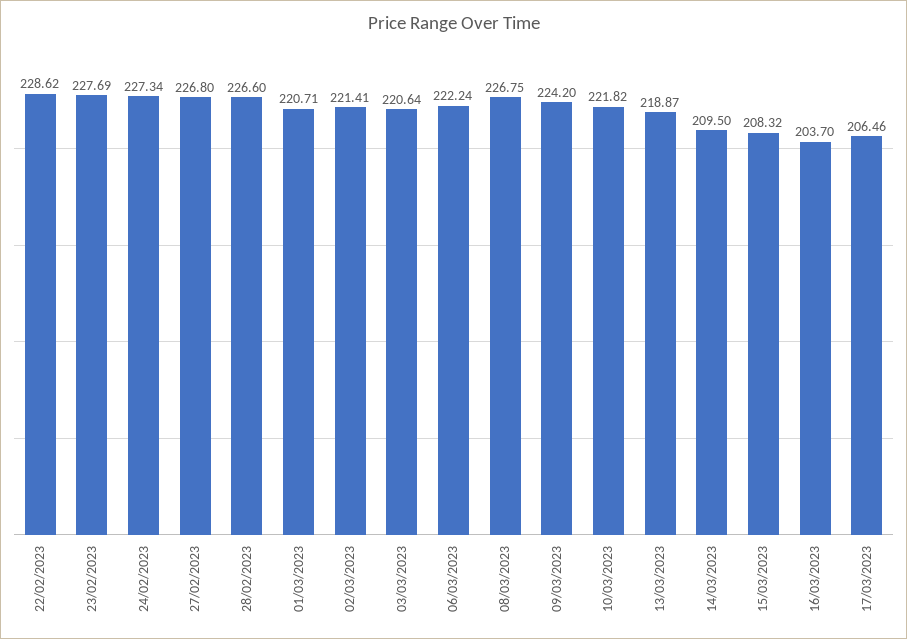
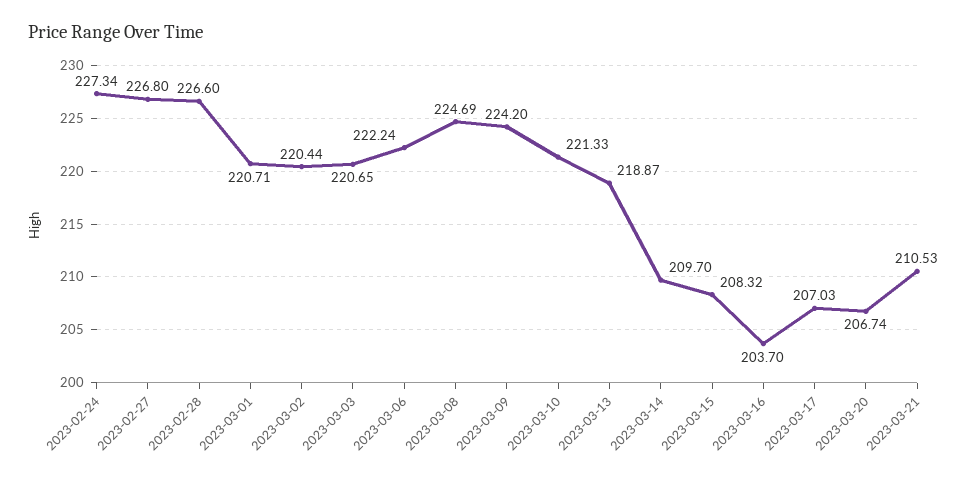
22/02/2023: 228.62 -> none
23/02/2023: 227.69 -> none
02/03/2023: 221.41 -> 220.44
03/03/2023: 220.64 -> 220.65
08/03/2023: 226.75 -> 224.69
10/03/2023: 221.82 -> 221.33
14/03/2023: 209.5 -> 209.7
17/03/2023: 206.46 -> 207.03
2023-03-20: none -> 206.74
2023-03-21: none -> 210.53

